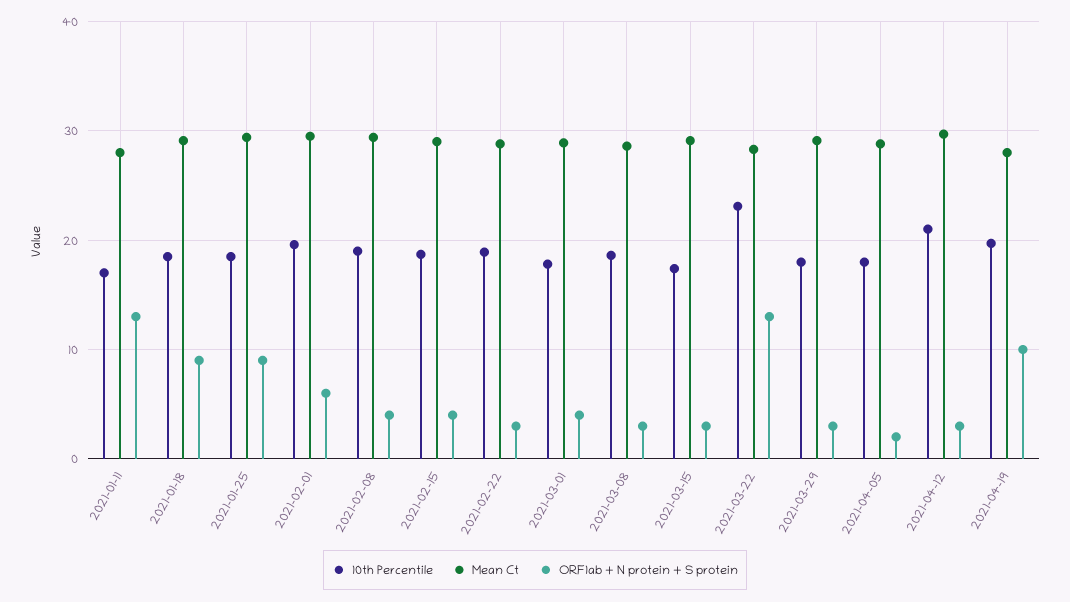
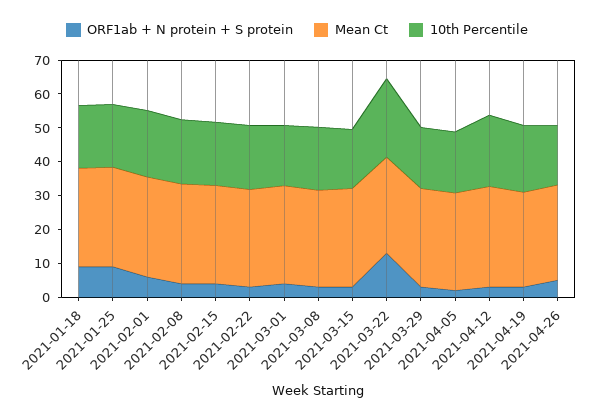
10th Percentile, 2021-01-11: 17 -> none
Mean Ct, 2021-01-11: 28 -> none
ORF1ab + N protein + S protein, 2021-01-11: 13 -> none
ORF1ab + N protein + S protein, 2021-04-19: 10 -> 2.5
ORF1ab + N protein + S protein, 2021-04-26: none -> 5
Mean Ct, 2021-04-26: none -> 27.5
10th Percentile, 2021-04-26: none -> 17.5

